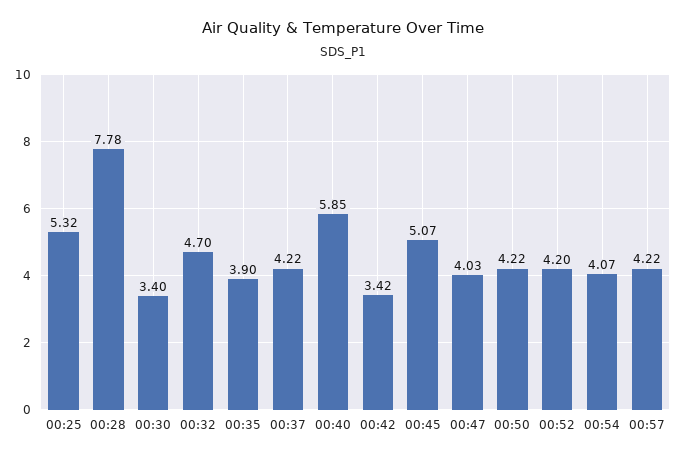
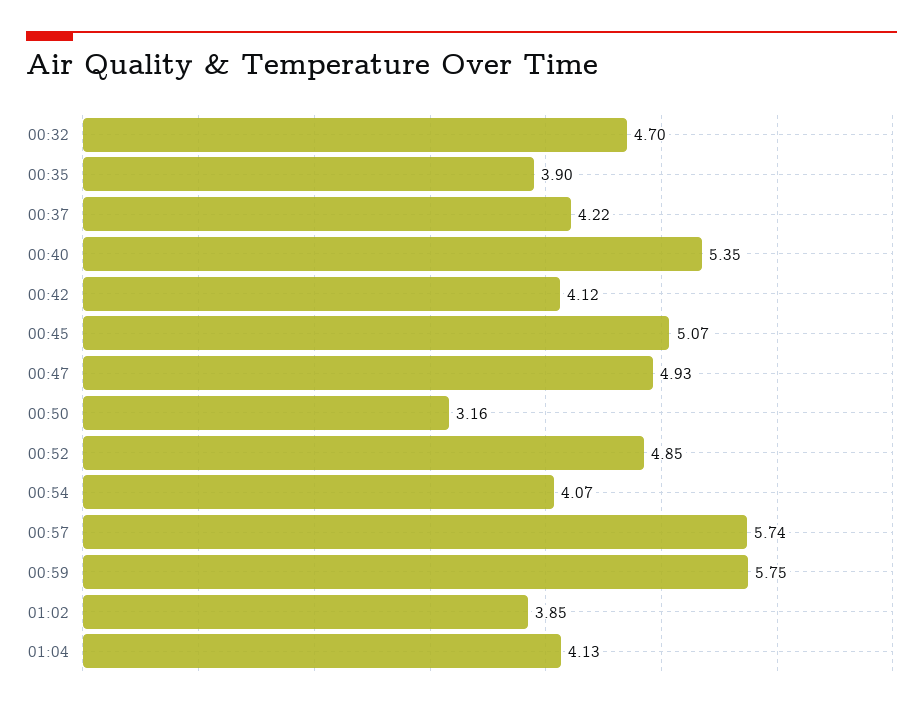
00:25: 5.32 -> none
00:28: 7.78 -> none
00:30: 3.4 -> none
00:40: 5.85 -> 5.35
00:42: 3.42 -> 4.12
00:47: 4.03 -> 4.93
00:50: 4.22 -> 3.16
00:52: 4.2 -> 4.85
00:57: 4.22 -> 5.74
00:59: none -> 5.75
01:02: none -> 3.85
01:04: none -> 4.13

